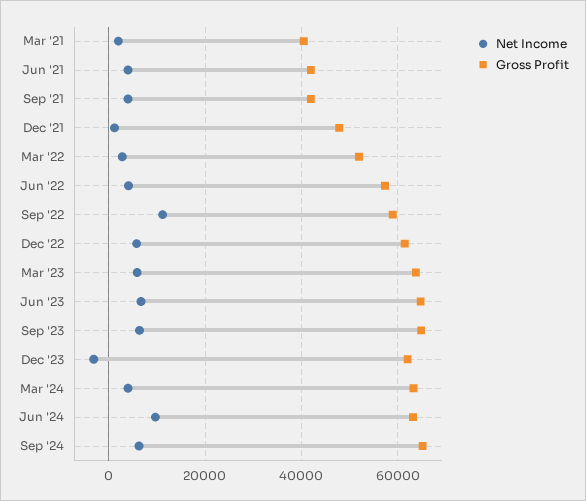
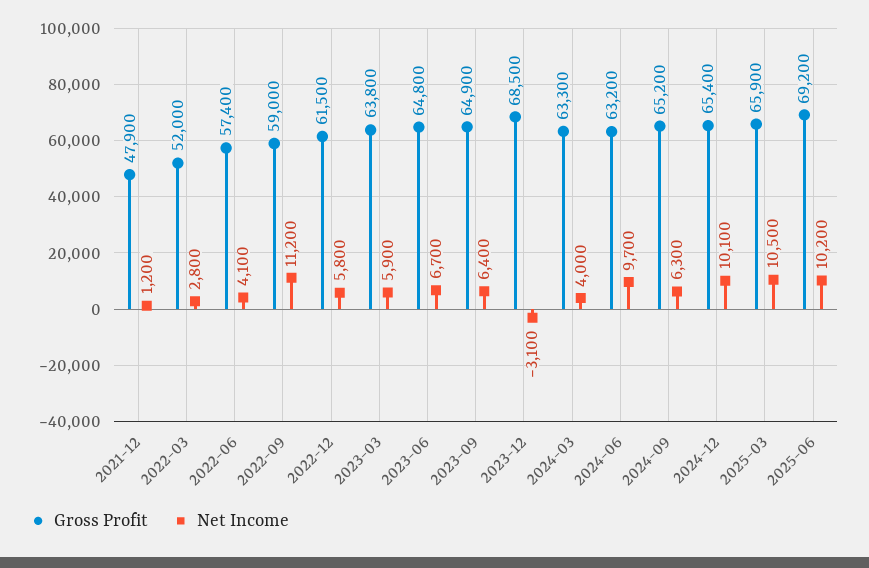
Net Income, Mar '21: 2000 -> none
Gross Profit, Mar '21: 40000 -> none
Net Income, Jun '21: 4000 -> none
Gross Profit, Jun '21: 42000 -> none
Net Income, Sep '21: 4000 -> none
Gross Profit, Sep '21: 42000 -> none
Gross Profit, Dec '23: 62000 -> 68500
Gross Profit, 2024-12: none -> 65400
Net Income, 2024-12: none -> 10100
Gross Profit, 2025-03: none -> 65900
Net Income, 2025-03: none -> 10500
Gross Profit, 2025-06: none -> 69200
Net Income, 2025-06: none -> 10200

